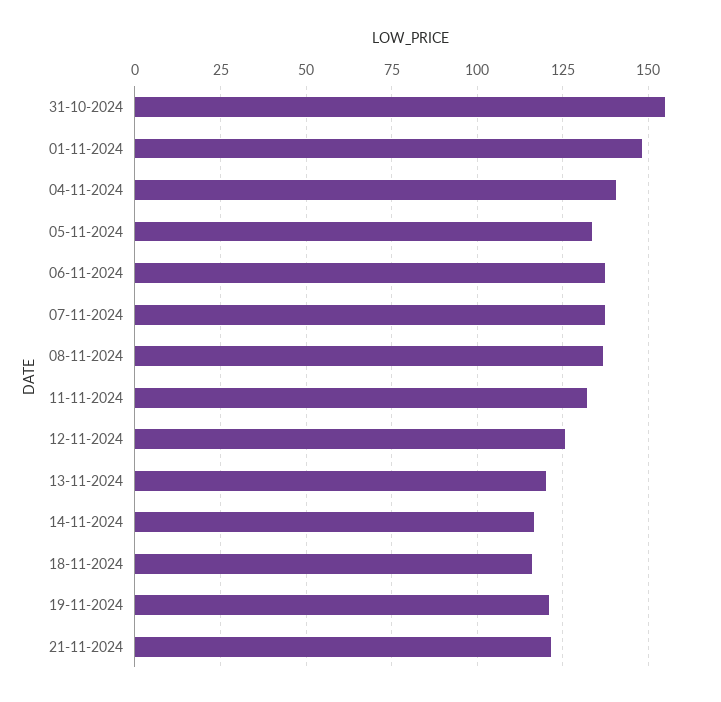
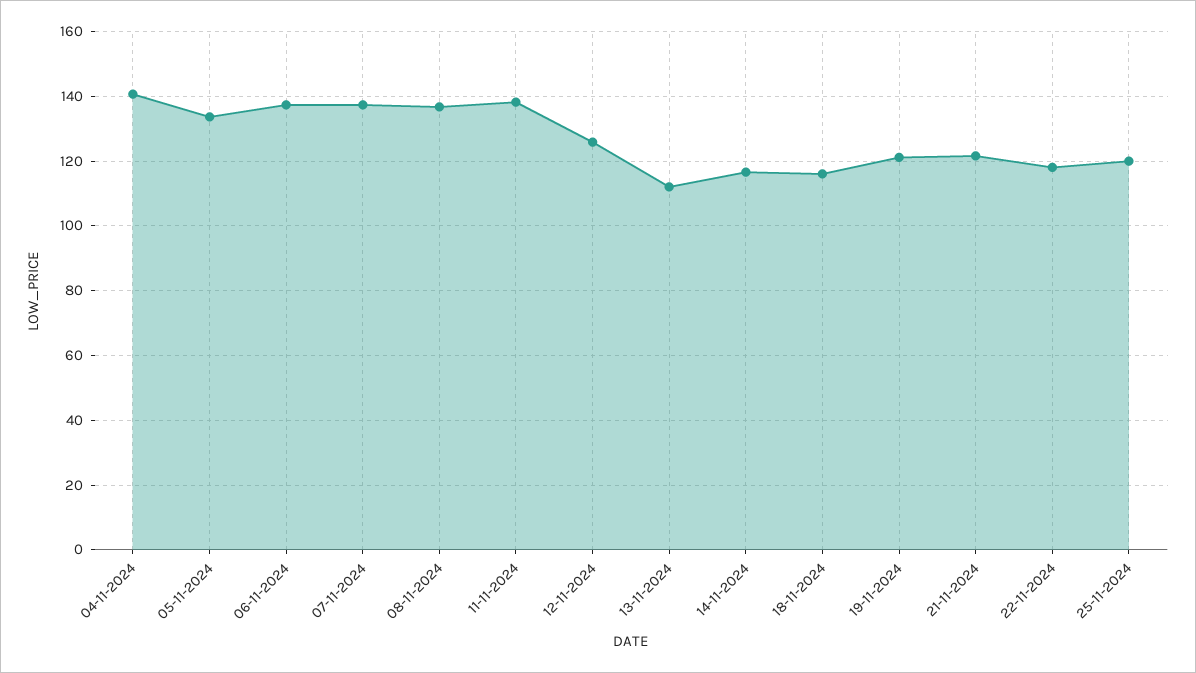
31-10-2024: 155 -> none
01-11-2024: 147.5 -> none
11-11-2024: 132.5 -> 138
13-11-2024: 120 -> 112
22-11-2024: none -> 118
25-11-2024: none -> 120

